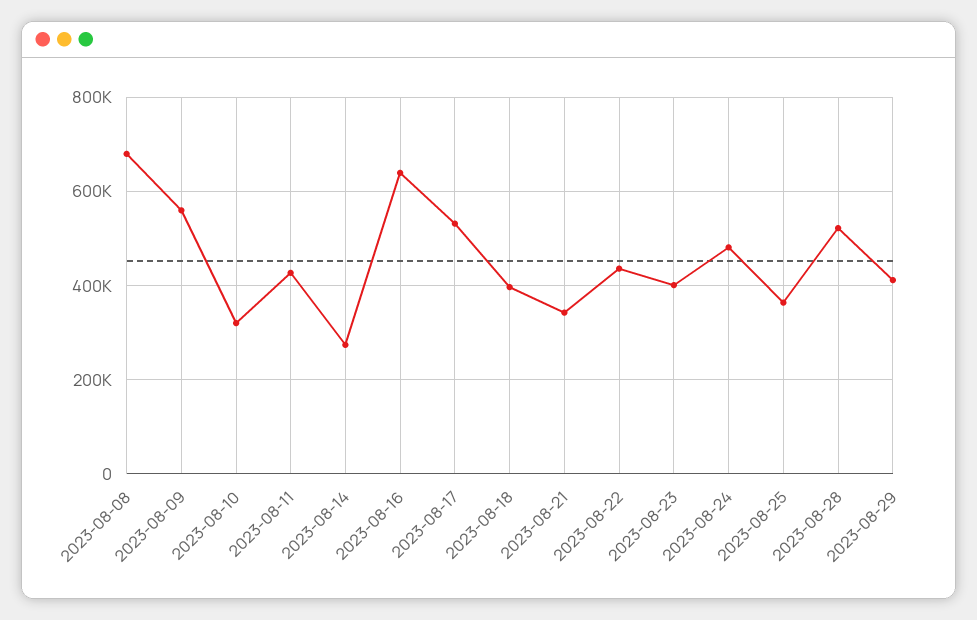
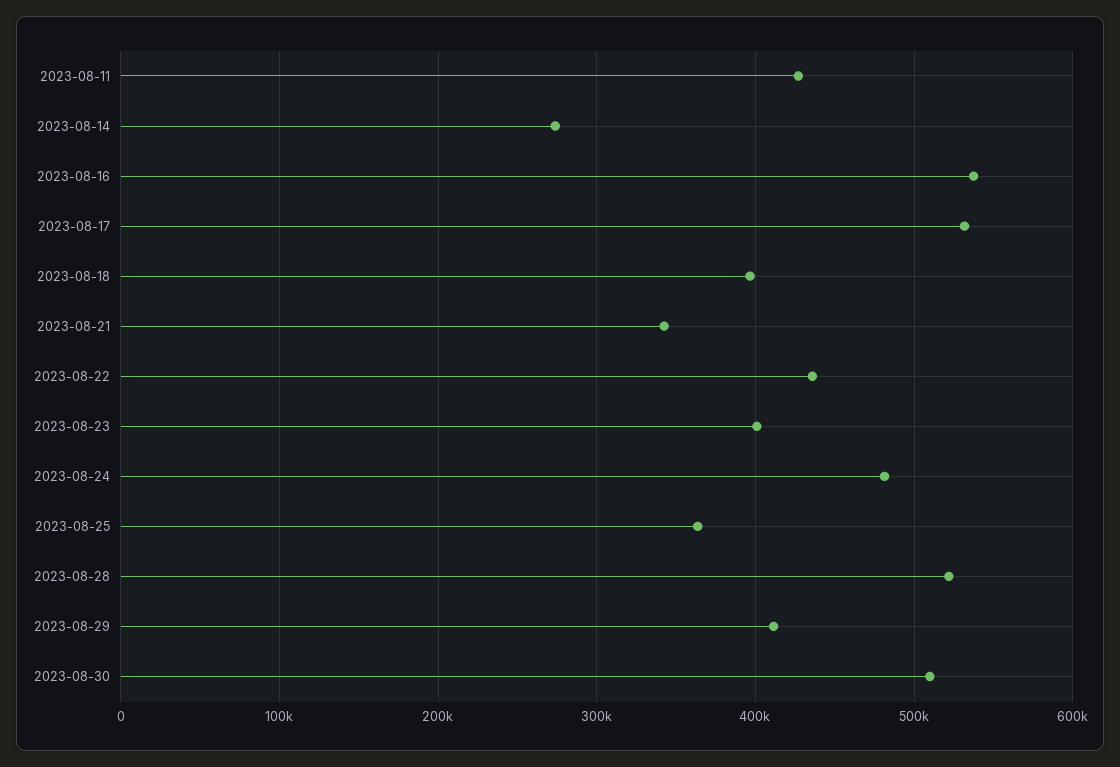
2023-08-08: 680000 -> none
2023-08-09: 560000 -> none
2023-08-10: 320000 -> none
2023-08-16: 640000 -> 540000
2023-08-30: none -> 510000

